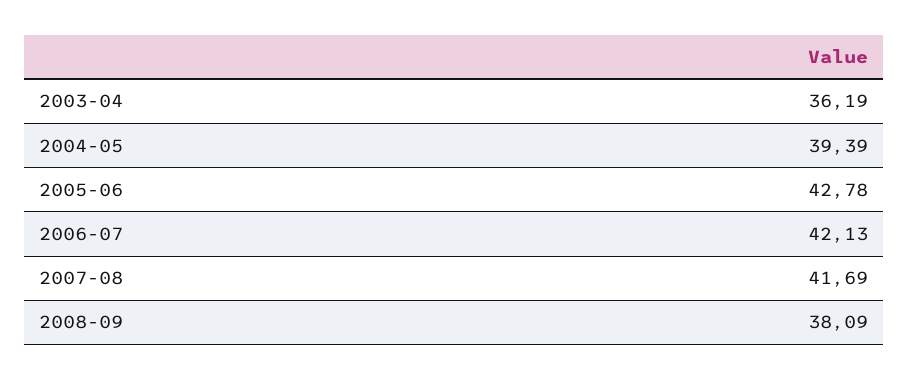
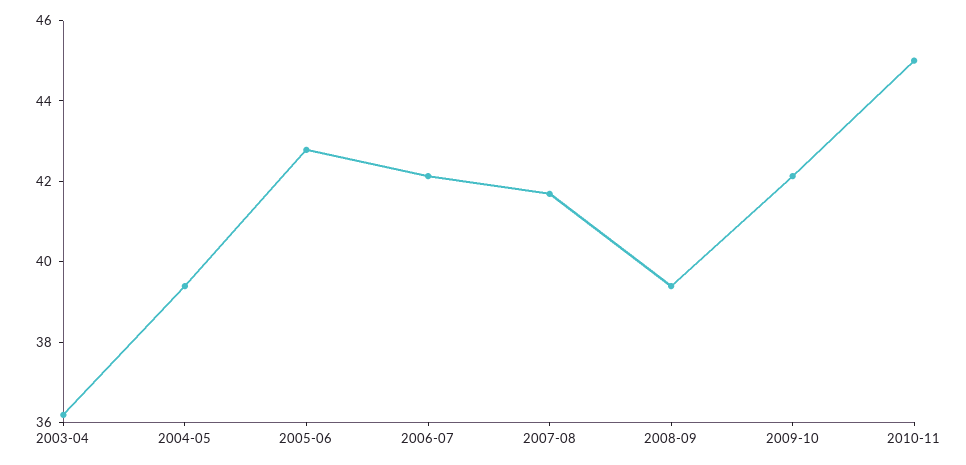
2008-09: 38.09 -> 39.5
2009-10: none -> 42
2010-11: none -> 45

